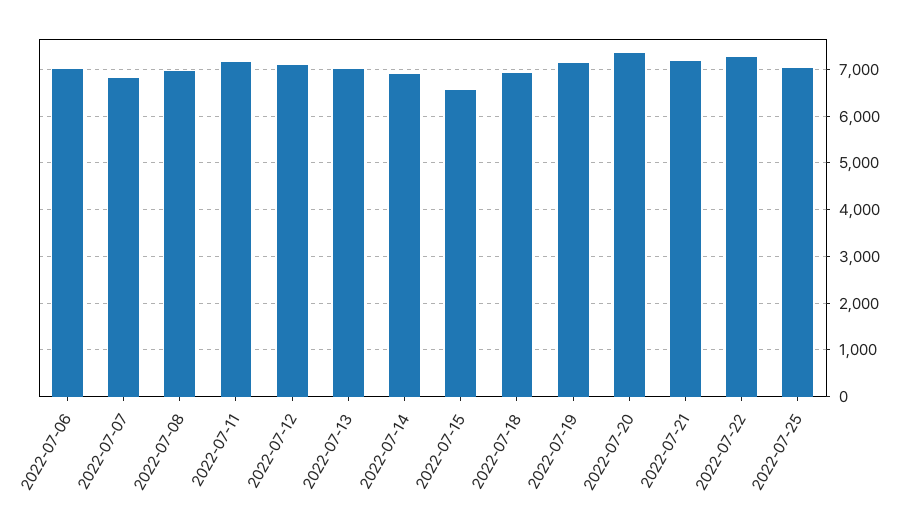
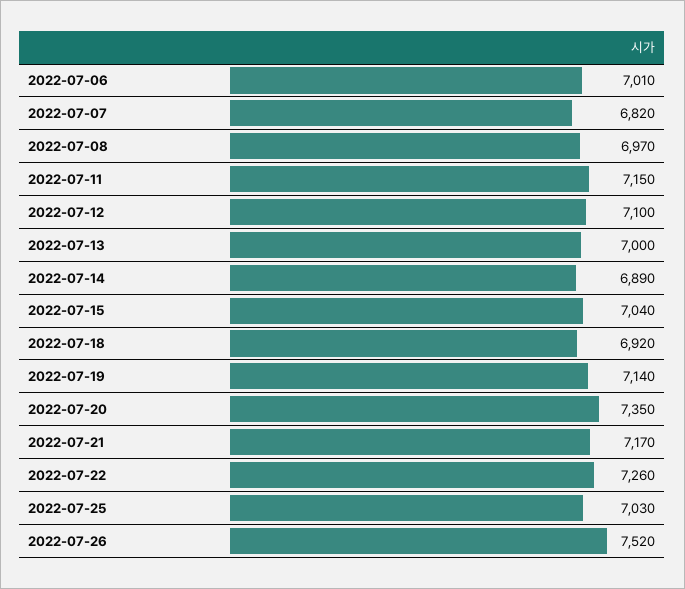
2022-07-15: 6600 -> 7040
2022-07-26: none -> 7520

